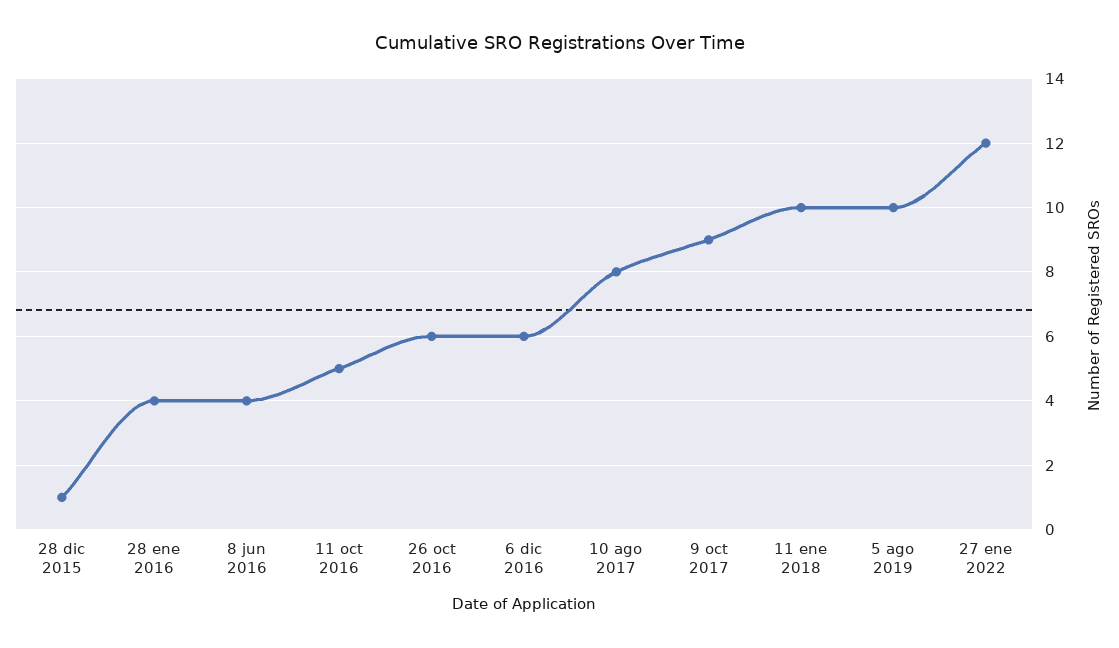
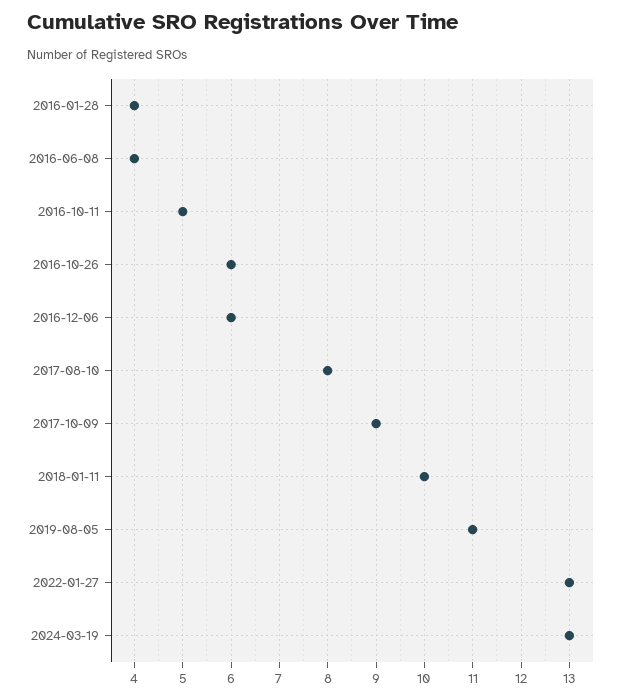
28 dic 2015: 1 -> none
5 ago 2019: 10 -> 11
27 ene 2022: 12 -> 13
2024-03-19: none -> 13

